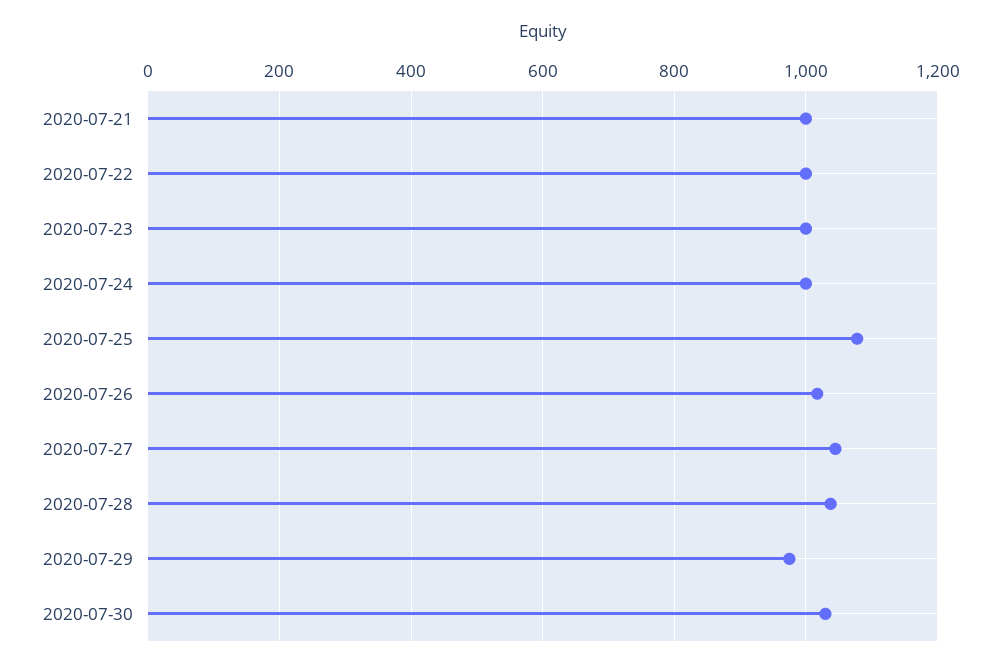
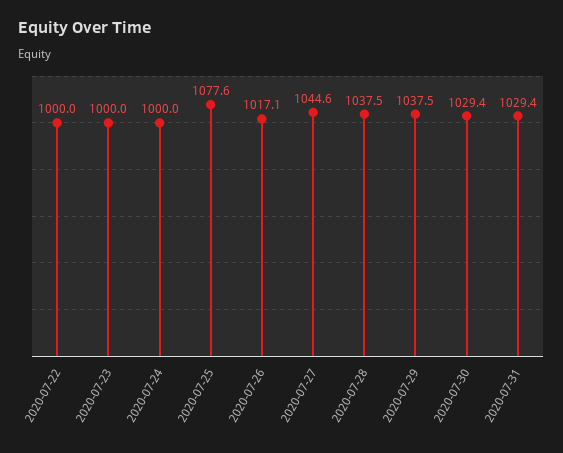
2020-07-21: 1000 -> none
2020-07-29: 980 -> 1037.5
2020-07-31: none -> 1029.4

